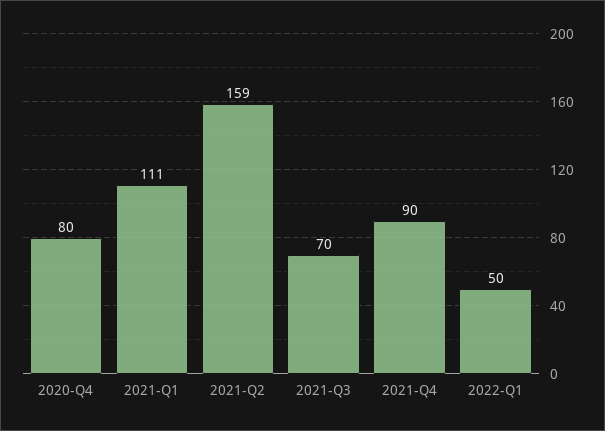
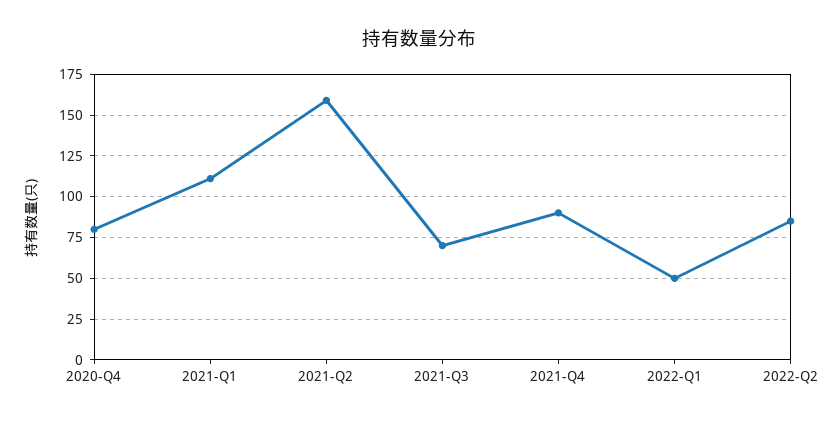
2022-Q2: none -> 85

